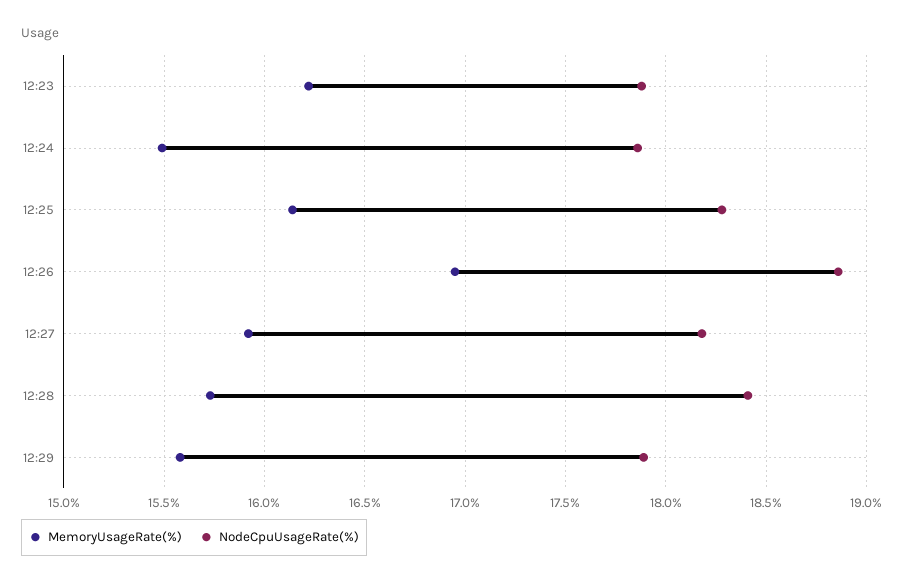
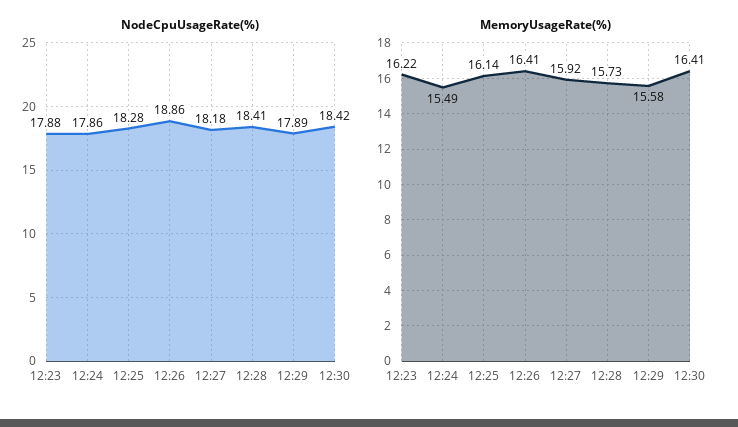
MemoryUsageRate(%), 12:26: 16.95 -> 16.41
NodeCpuUsageRate(%), 12:30: none -> 18.42
MemoryUsageRate(%), 12:30: none -> 16.41

